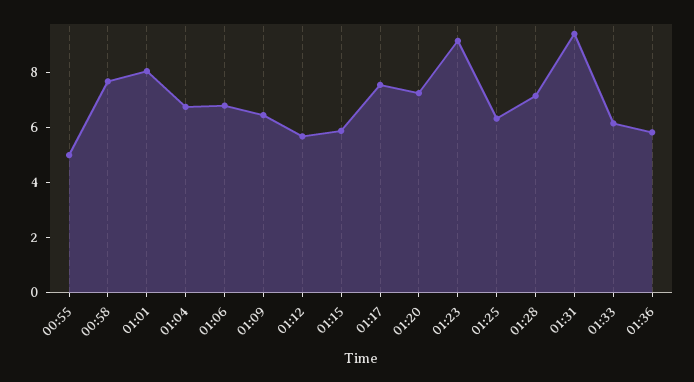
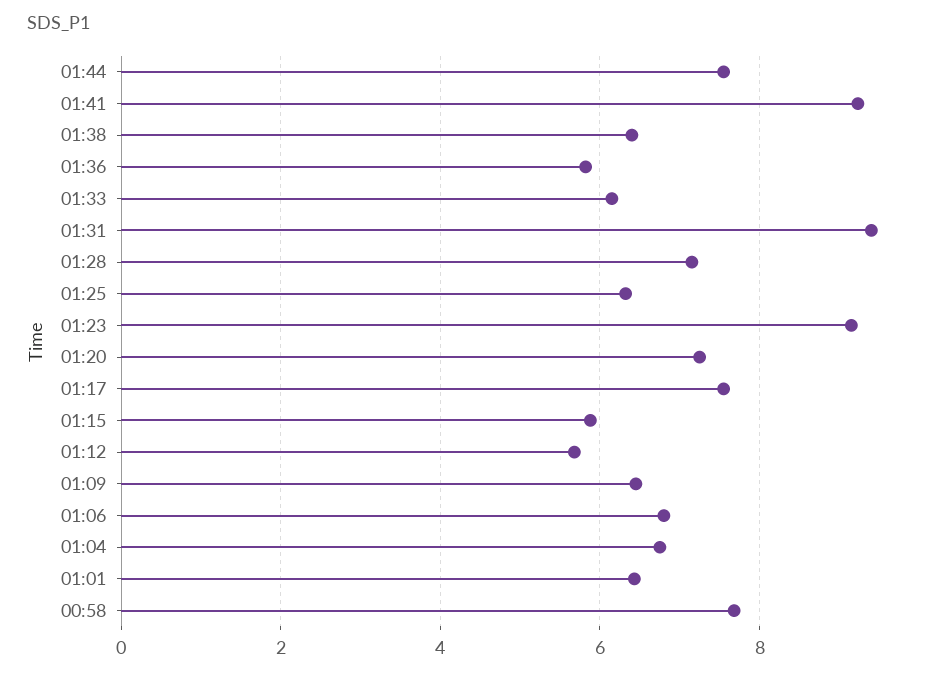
00:55: 5 -> none
01:01: 8 -> 6.4
01:44: none -> 7.6
01:41: none -> 9.2
01:38: none -> 6.4

